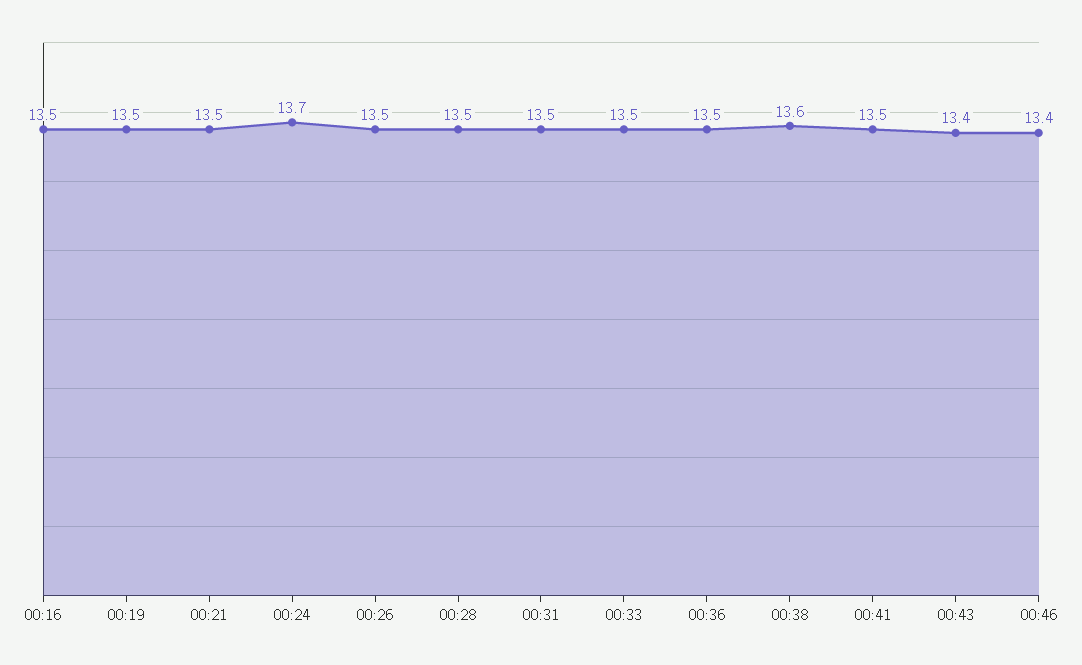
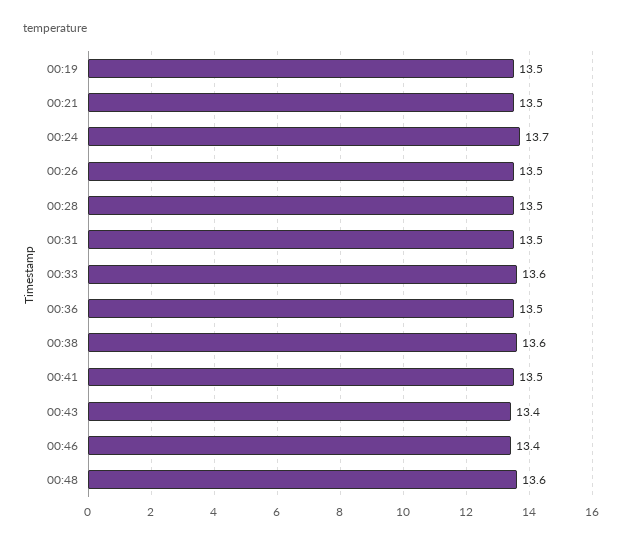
00:16: 13.5 -> none
00:33: 13.5 -> 13.6
00:48: none -> 13.6

